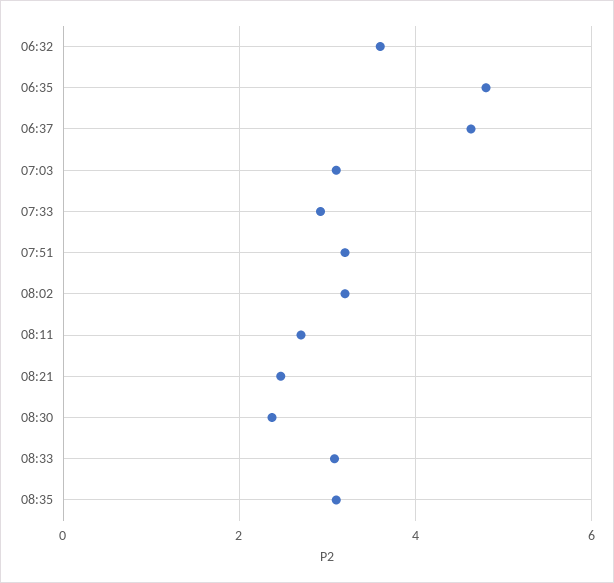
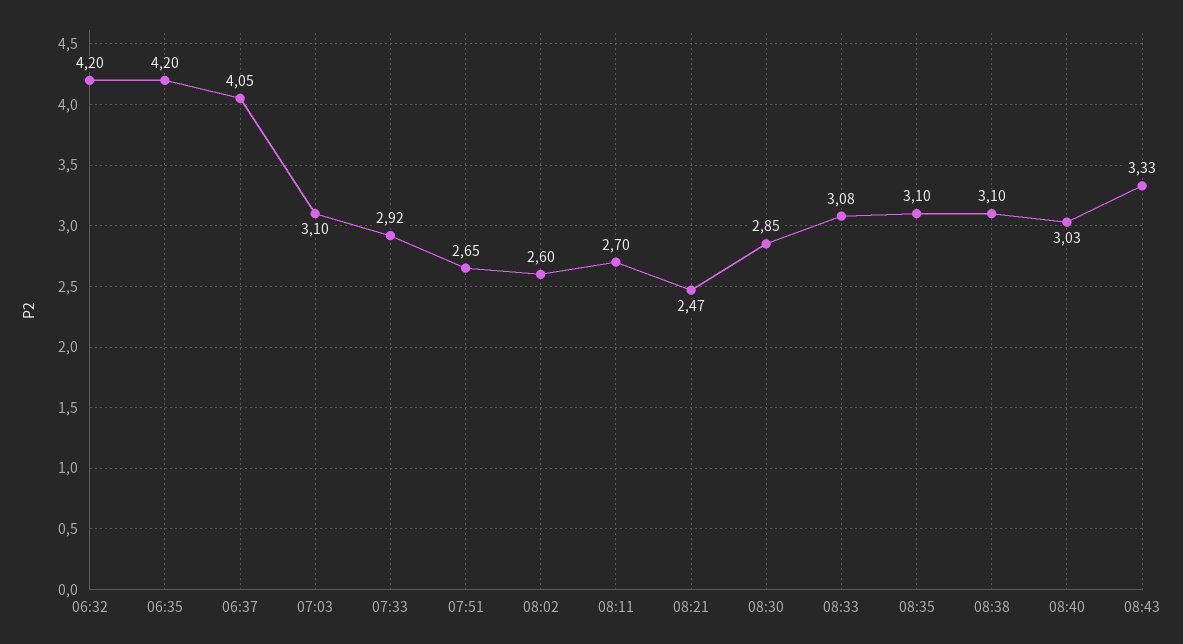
06:32: 3.6 -> 4.2
06:35: 4.8 -> 4.2
06:37: 4.6 -> 4.05
07:51: 3.2 -> 2.65
08:02: 3.2 -> 2.6
08:30: 2.4 -> 2.85
08:38: none -> 3.1
08:40: none -> 3.03
08:43: none -> 3.33

